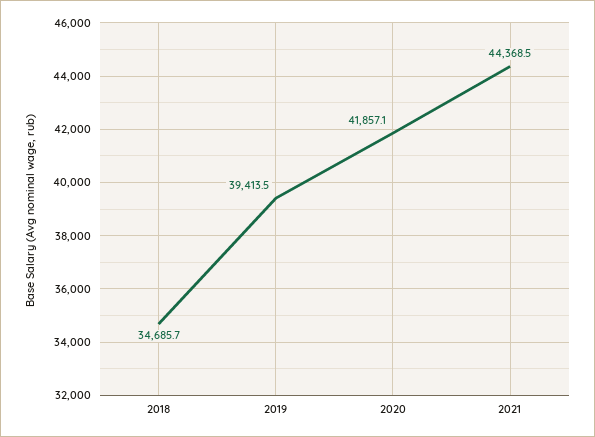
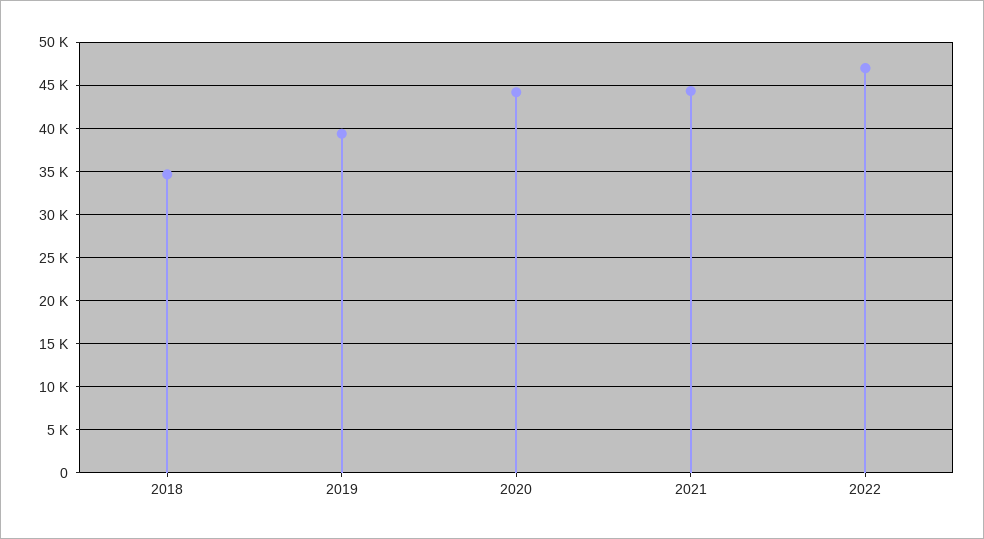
2020: 41857.1 -> 44000
2022: none -> 47000

